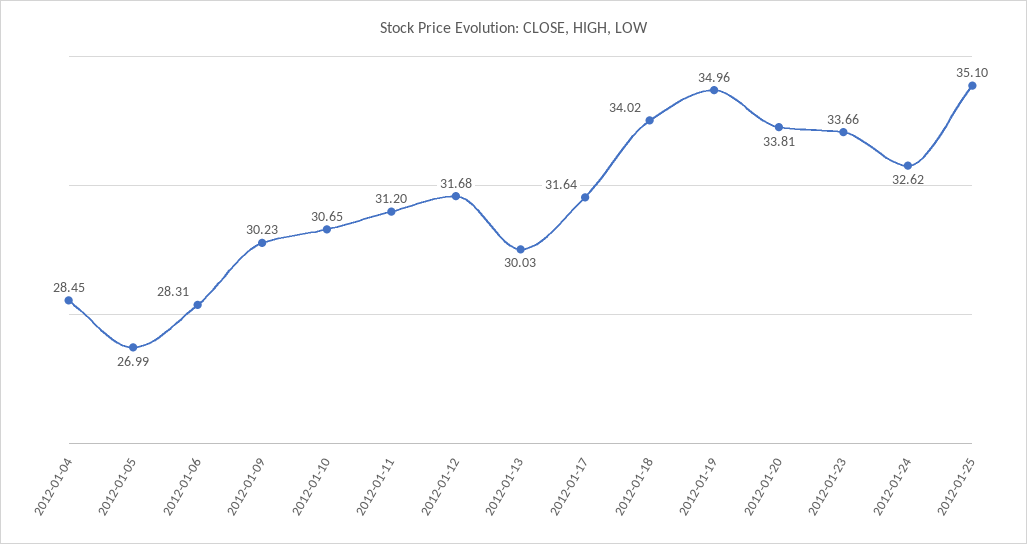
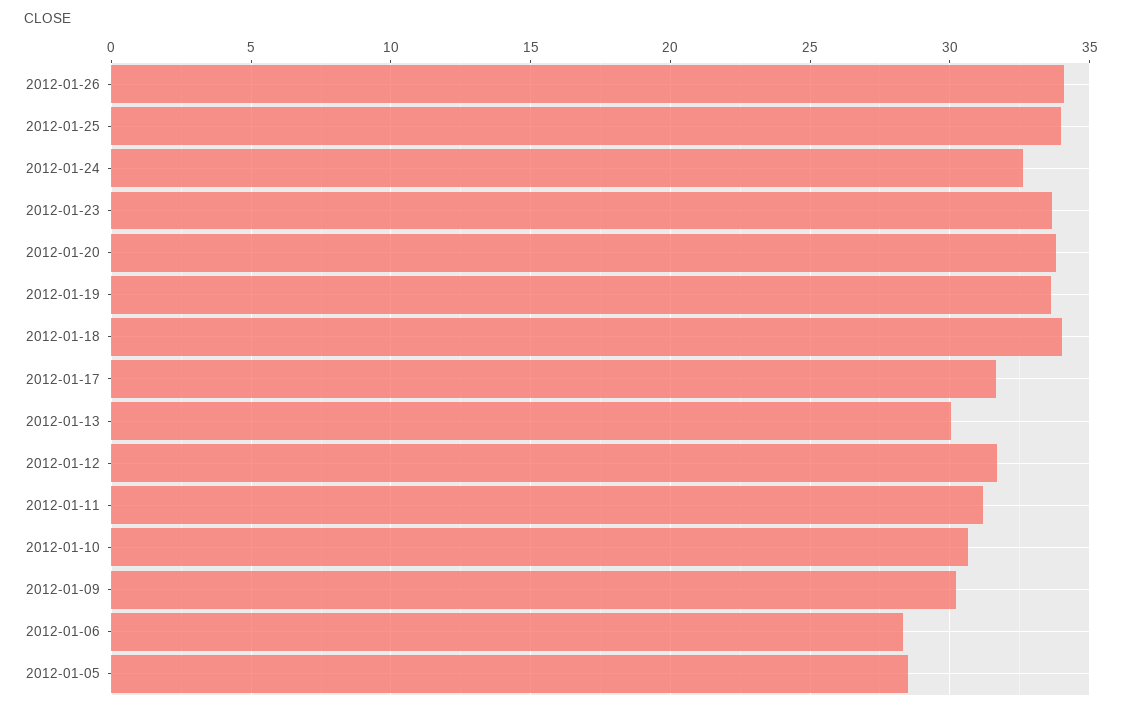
2012-01-04: 28.45 -> none
2012-01-05: 26.99 -> 28.5
2012-01-19: 34.96 -> 33.5
2012-01-25: 35.1 -> 34
2012-01-26: none -> 34

